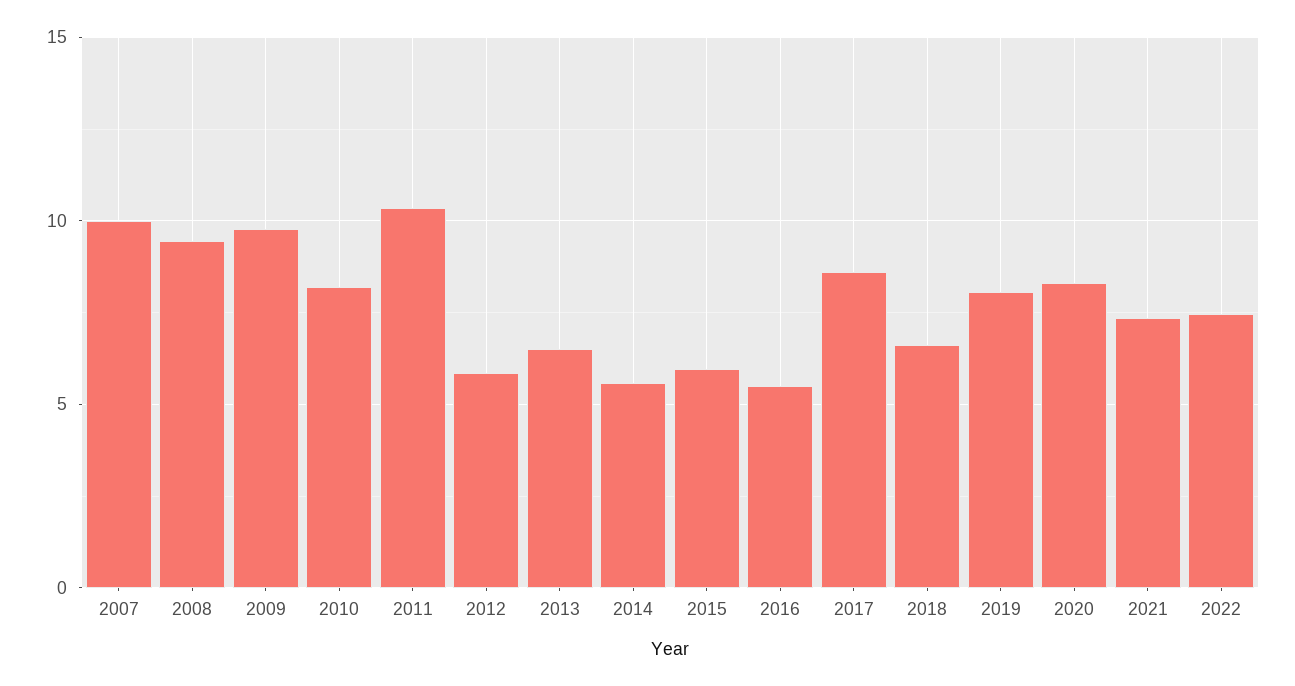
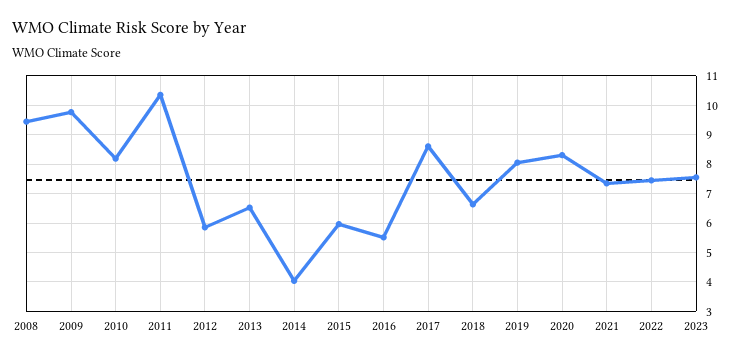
2007: 10 -> none
2014: 5.5 -> 4
2023: none -> 7.5

